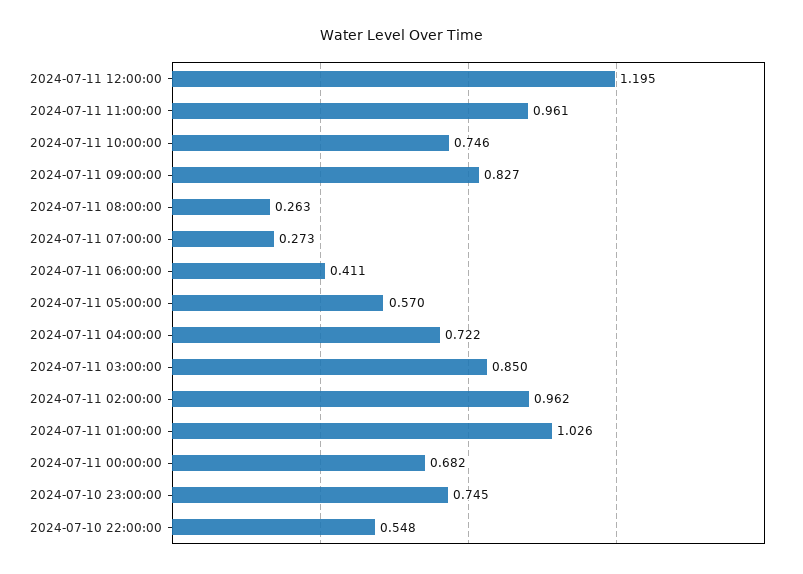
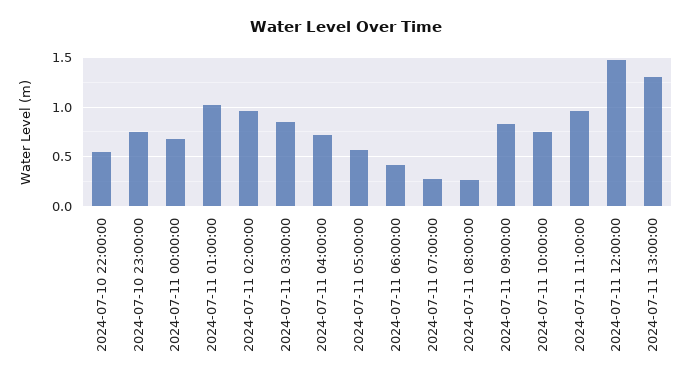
2024-07-11 12:00:00: 1.195 -> 1.5
2024-07-11 13:00:00: none -> 1.3

